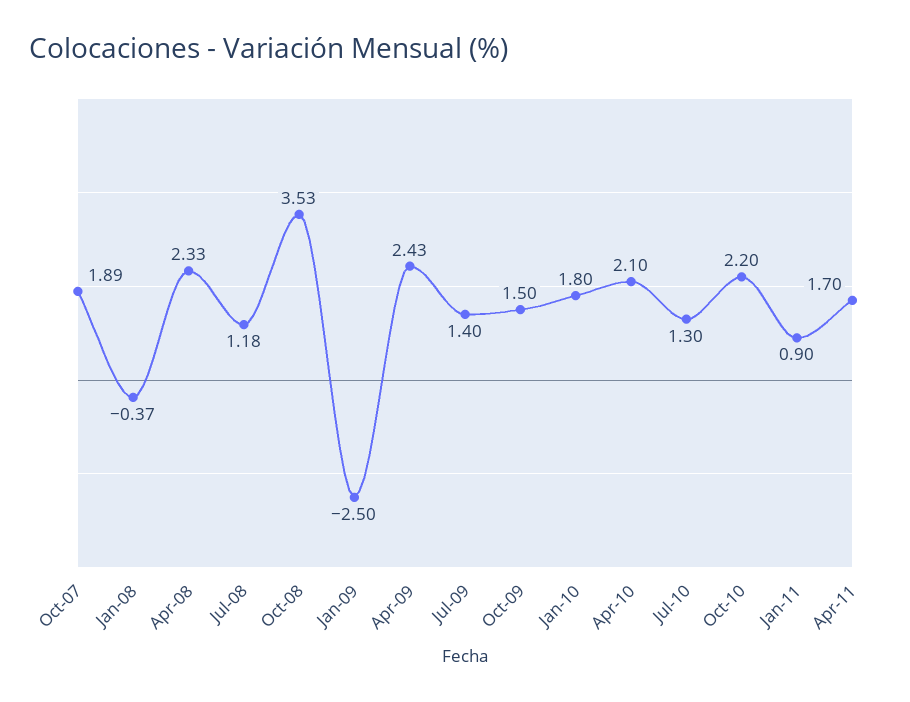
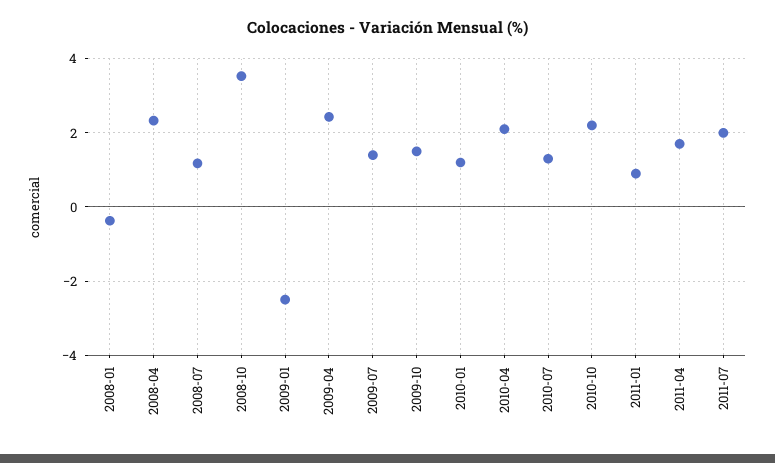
Oct-07: 1.89 -> none
Jan-10: 1.8 -> 1.2
2011-07: none -> 2

